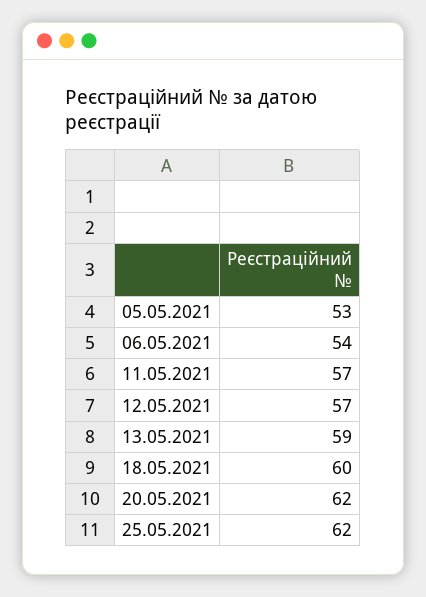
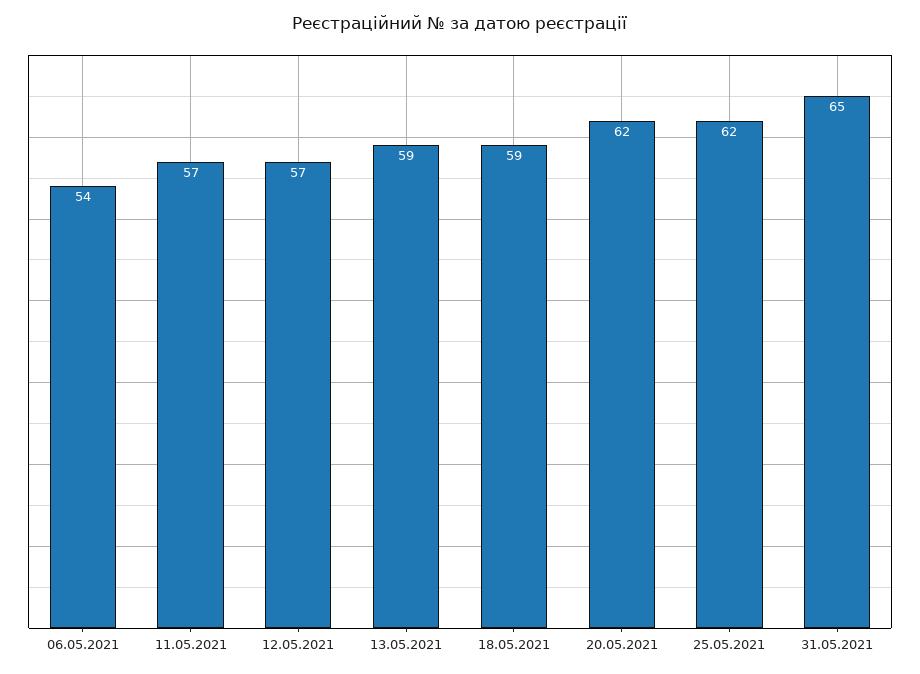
05.05.2021: 53 -> none
18.05.2021: 60 -> 59
31.05.2021: none -> 65

